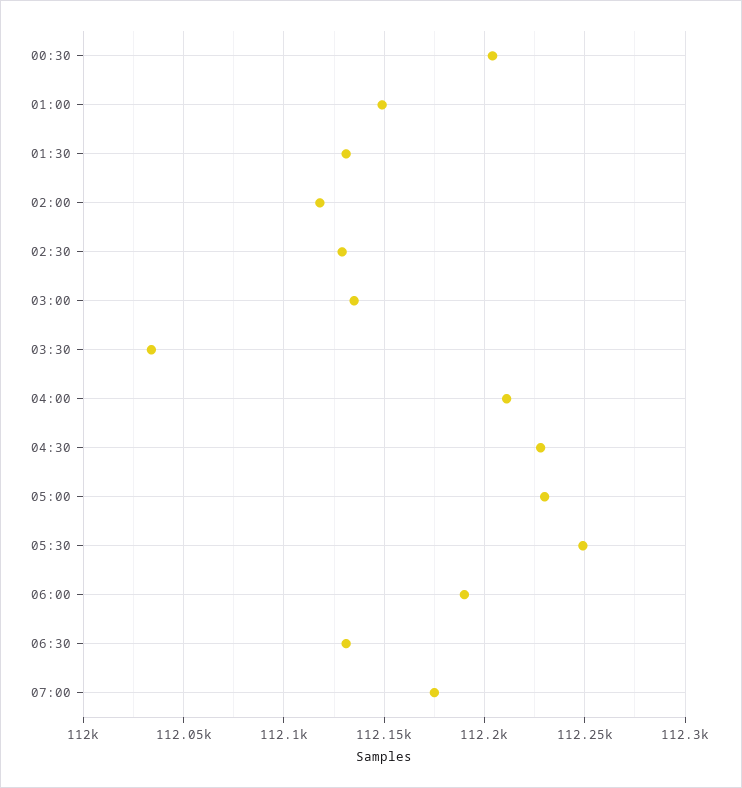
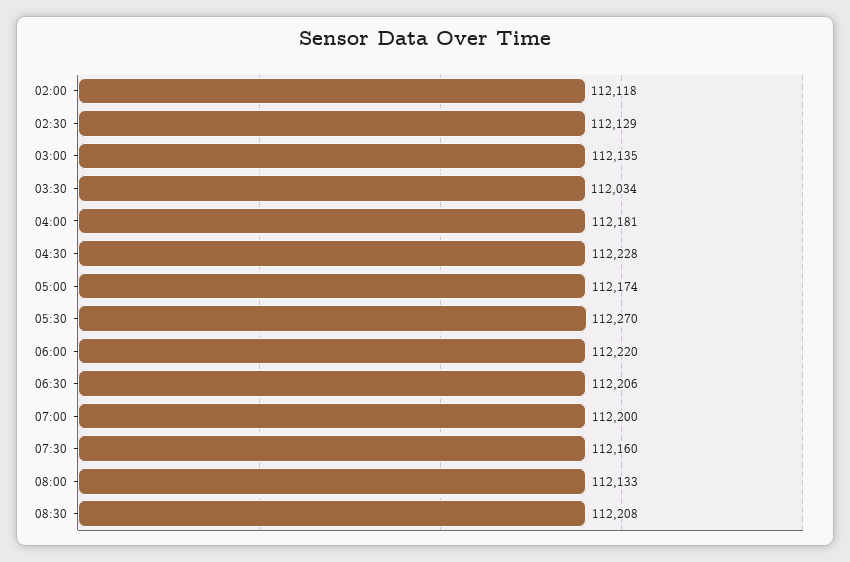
00:30: 112205 -> none
01:00: 112150 -> none
01:30: 112130 -> none
04:00: 112210 -> 112181
05:00: 112230 -> 112174
05:30: 112250 -> 112270
06:00: 112190 -> 112220
06:30: 112130 -> 112206
07:00: 112175 -> 112200
07:30: none -> 112160
08:00: none -> 112133
08:30: none -> 112208

